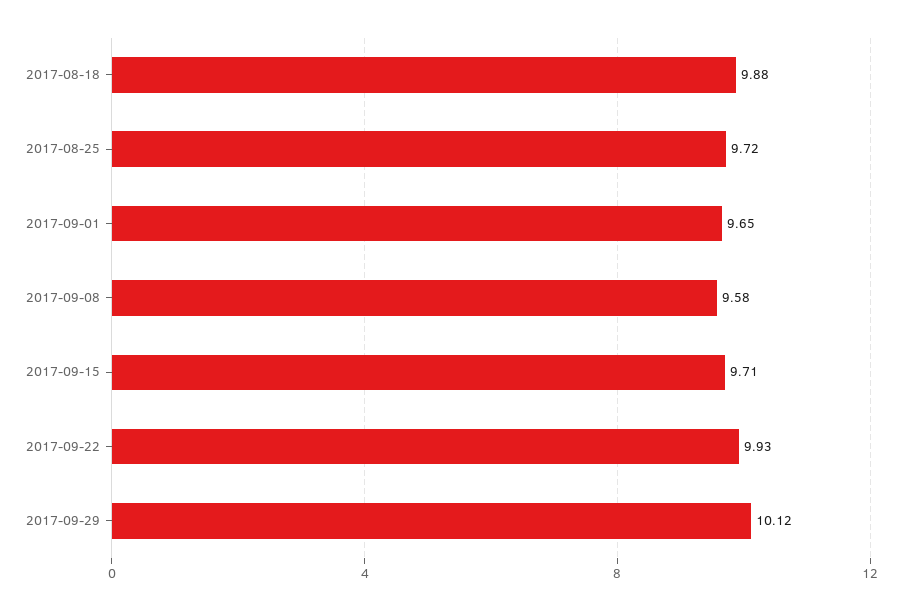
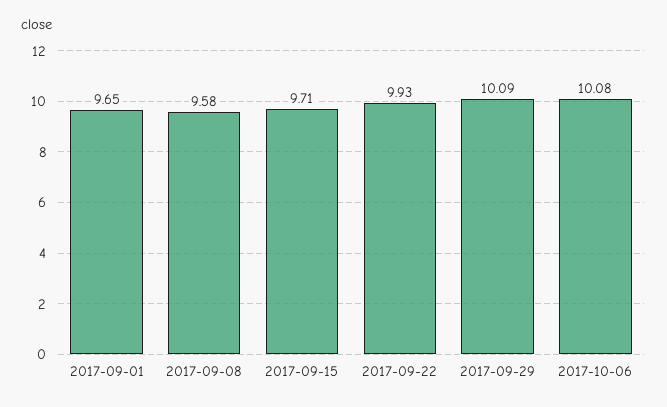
2017-08-18: 9.88 -> none
2017-08-25: 9.72 -> none
2017-09-29: 10.12 -> 10.09
2017-10-06: none -> 10.08

